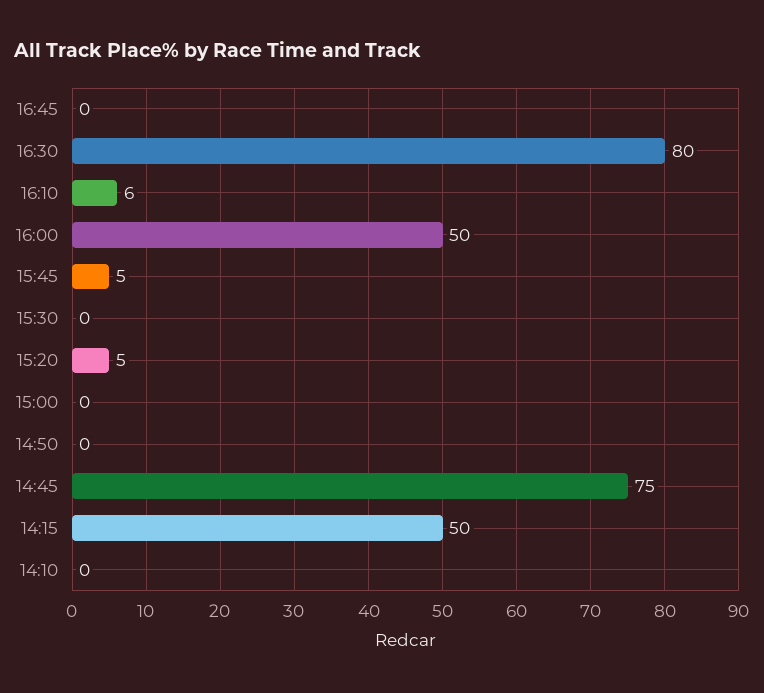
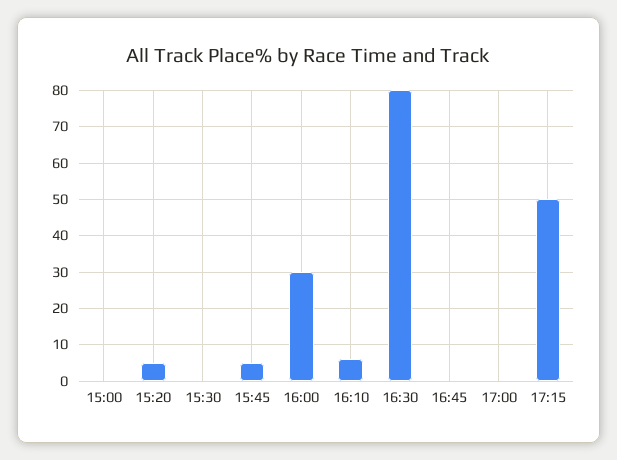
16:00: 50 -> 30
14:50: 0 -> none
14:45: 75 -> none
14:15: 50 -> none
14:10: 0 -> none
17:00: none -> 0
17:15: none -> 50

